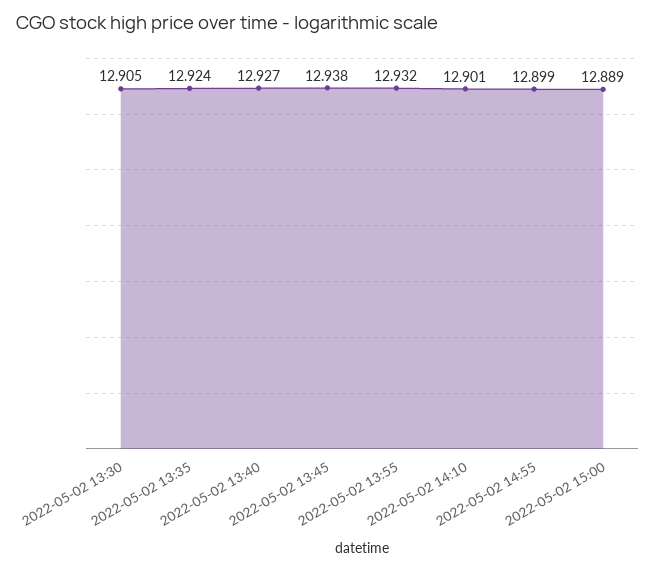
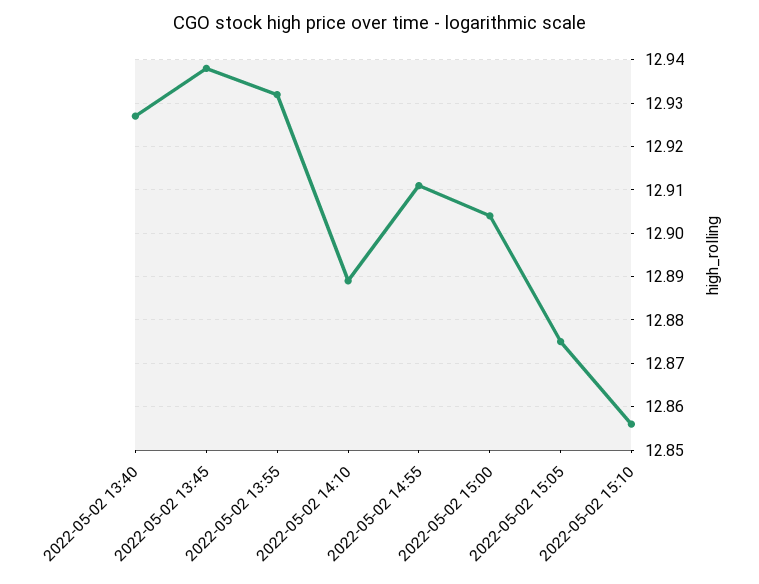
2022-05-02 13:30: 12.905 -> none
2022-05-02 13:35: 12.924 -> none
2022-05-02 14:10: 12.901 -> 12.89
2022-05-02 14:55: 12.899 -> 12.91
2022-05-02 15:00: 12.889 -> 12.905
2022-05-02 15:05: none -> 12.875
2022-05-02 15:10: none -> 12.855

